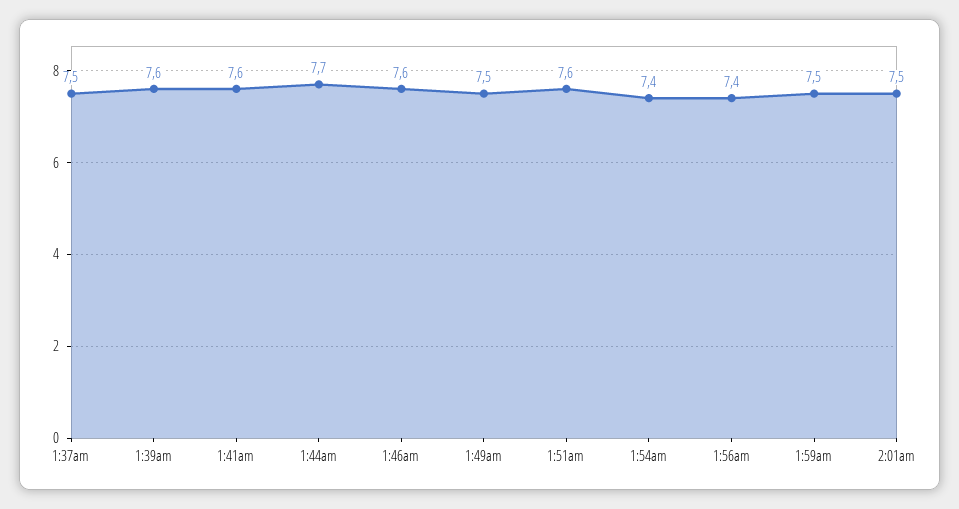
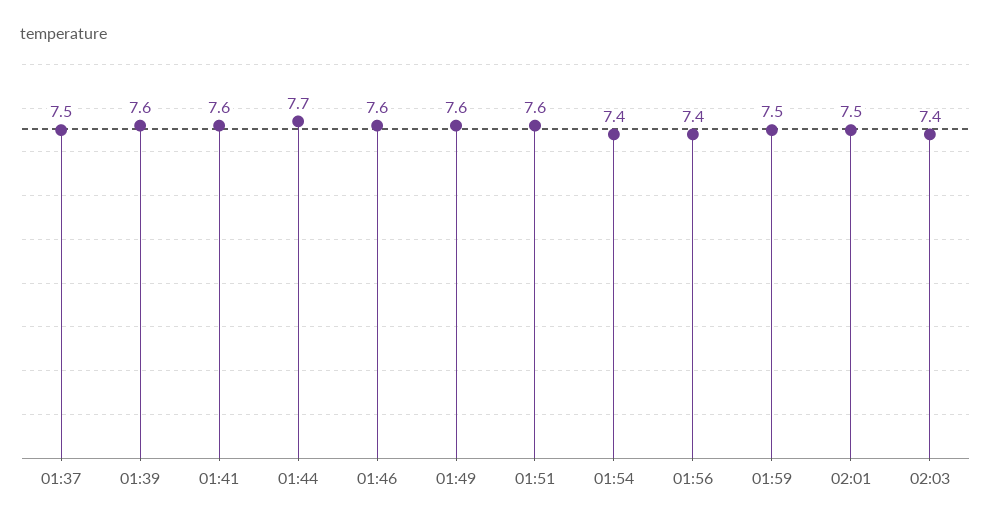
1:49am: 7.5 -> 7.6
02:03: none -> 7.4

